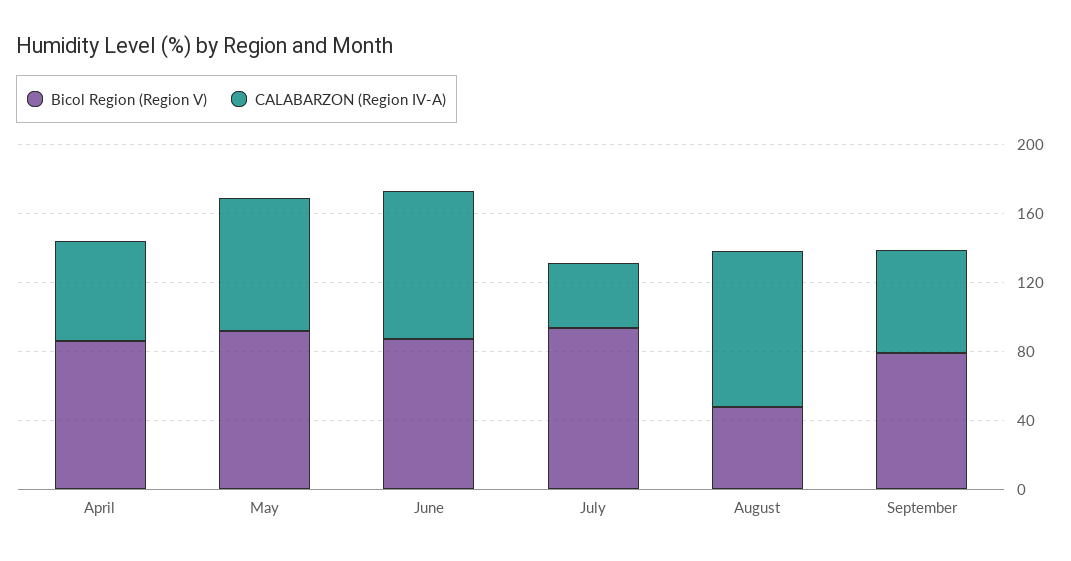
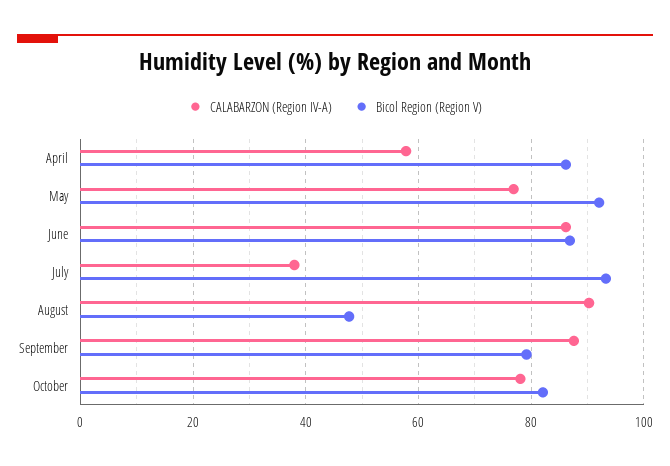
CALABARZON (Region IV-A), September: 60 -> 88
CALABARZON (Region IV-A), October: none -> 78
Bicol Region (Region V), October: none -> 82

